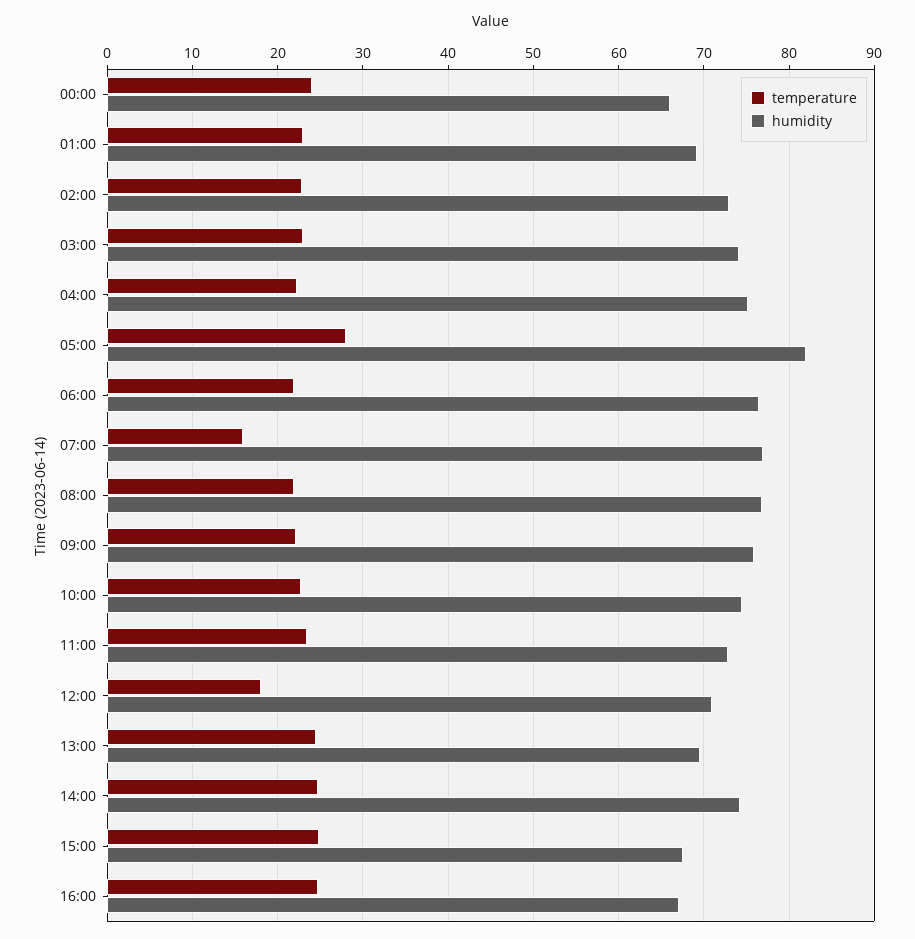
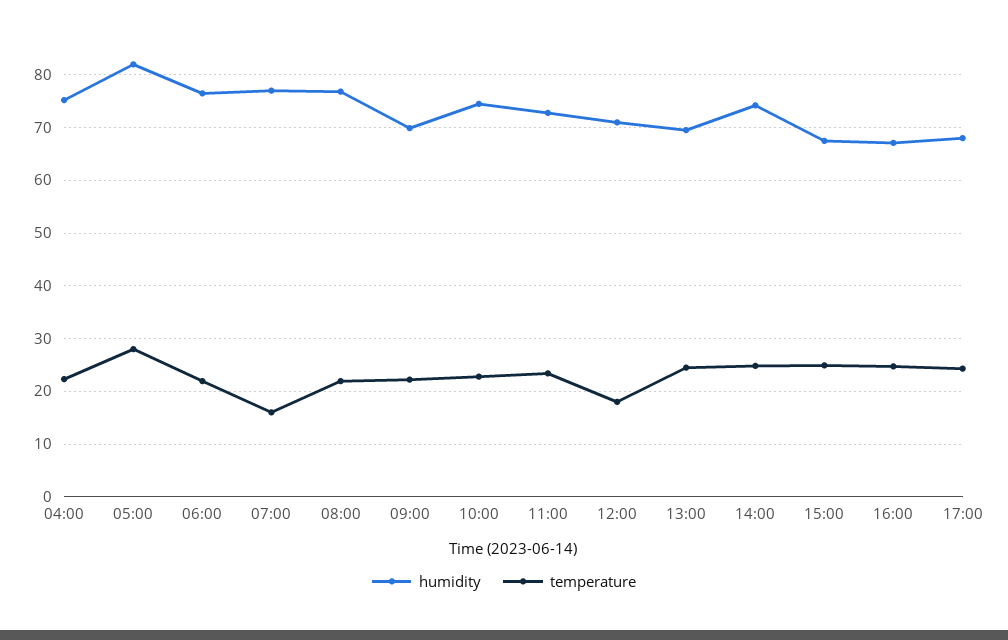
temperature, 00:00: 24 -> none
humidity, 00:00: 66 -> none
temperature, 01:00: 23 -> none
humidity, 01:00: 69 -> none
temperature, 02:00: 23 -> none
humidity, 02:00: 73 -> none
temperature, 03:00: 23 -> none
humidity, 03:00: 74 -> none
humidity, 09:00: 76 -> 70
humidity, 17:00: none -> 68
temperature, 17:00: none -> 24

